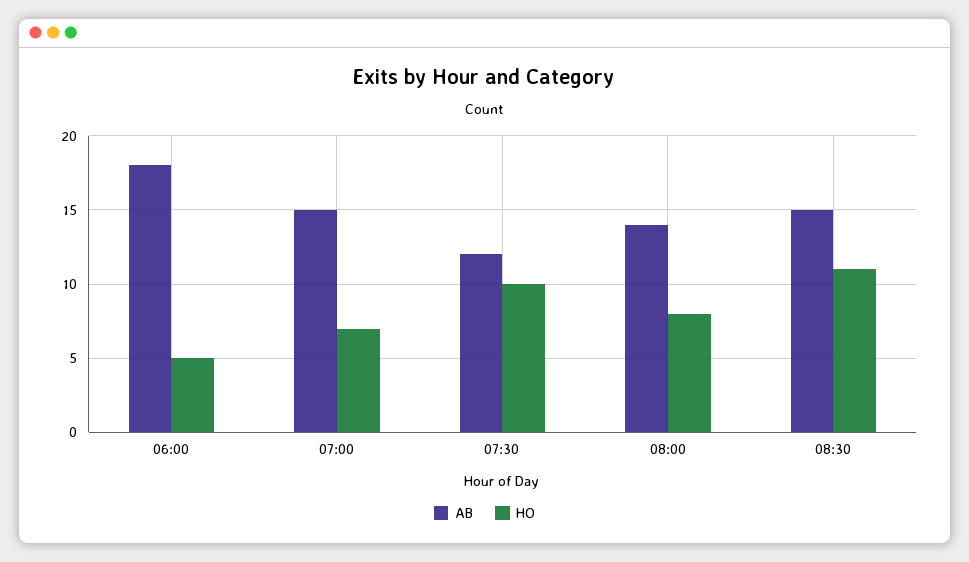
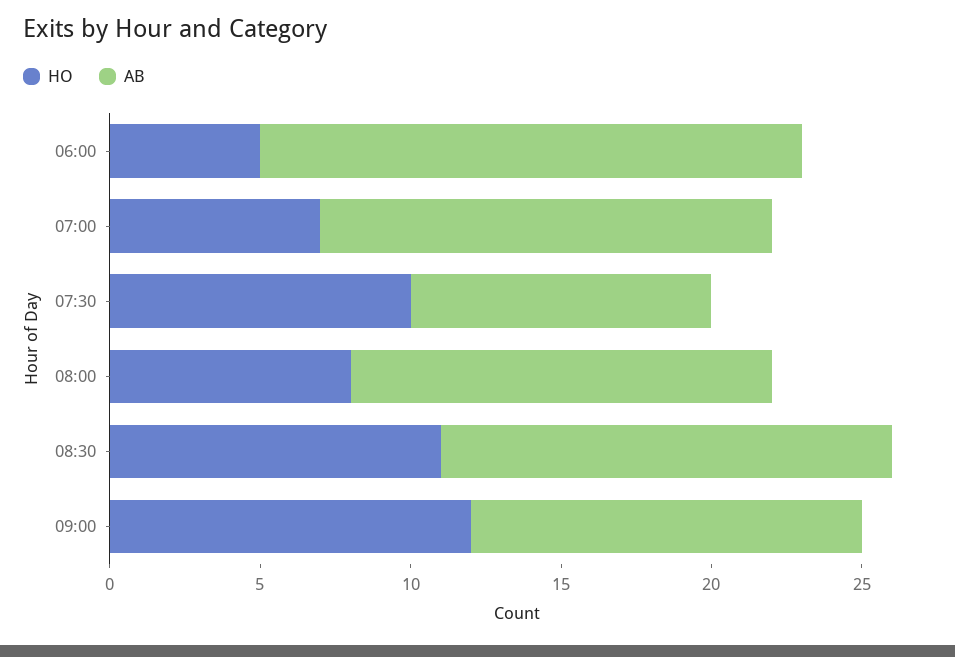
AB, 07:30: 12 -> 10
HO, 09:00: none -> 12
AB, 09:00: none -> 13

